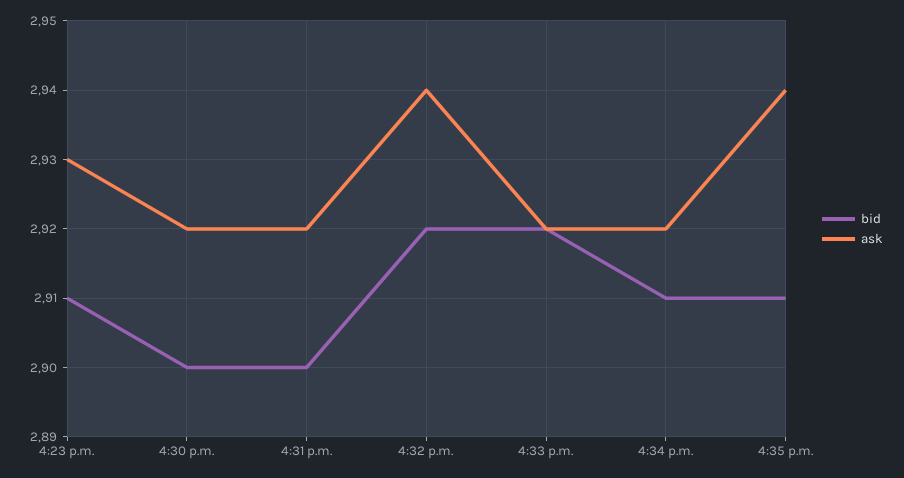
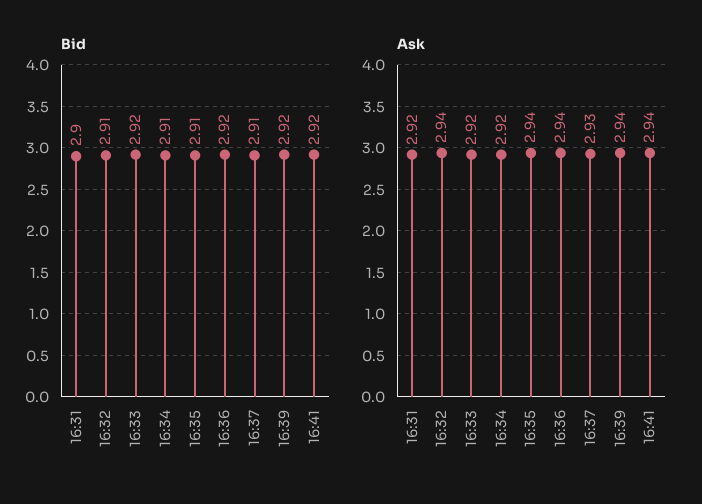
bid, 4:23 p.m.: 2.91 -> none
ask, 4:23 p.m.: 2.93 -> none
bid, 4:30 p.m.: 2.9 -> none
ask, 4:30 p.m.: 2.92 -> none
bid, 4:32 p.m.: 2.92 -> 2.91
bid, 16:36: none -> 2.92
bid, 16:37: none -> 2.91
bid, 16:39: none -> 2.92
bid, 16:41: none -> 2.92
ask, 16:36: none -> 2.94
ask, 16:37: none -> 2.93
ask, 16:39: none -> 2.94
ask, 16:41: none -> 2.94

